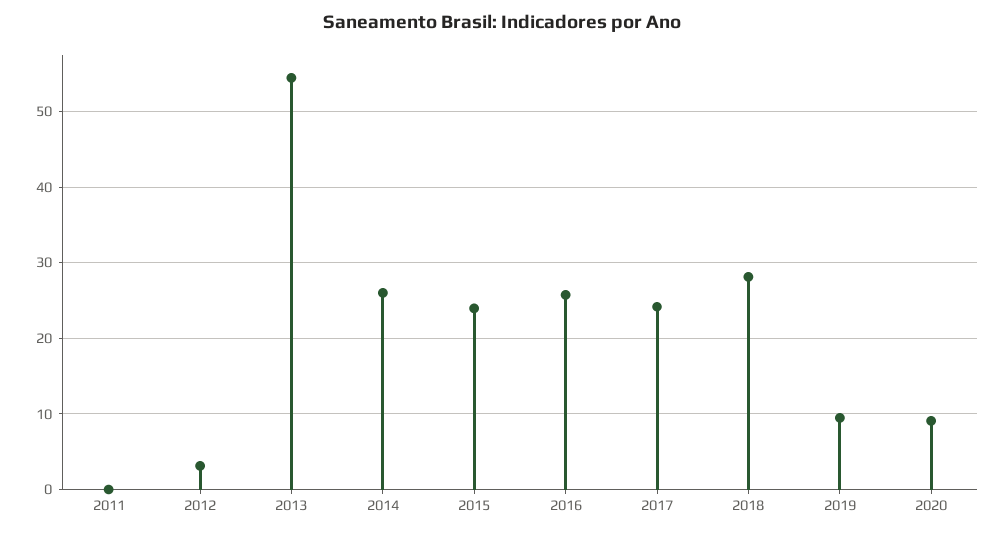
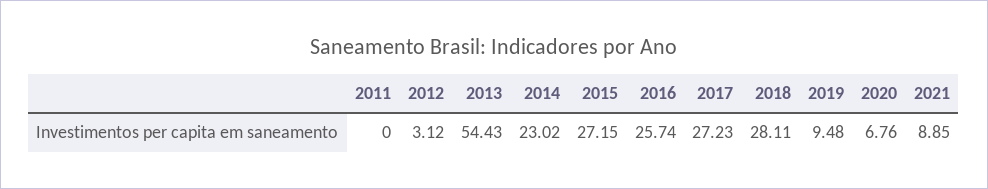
2014: 26 -> 23.02
2015: 24 -> 27.15
2017: 24 -> 27.23
2020: 9 -> 6.76
2021: none -> 8.85

